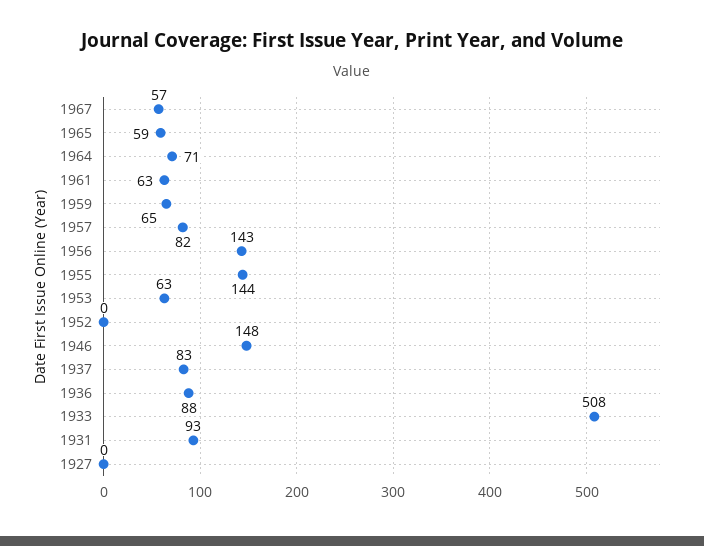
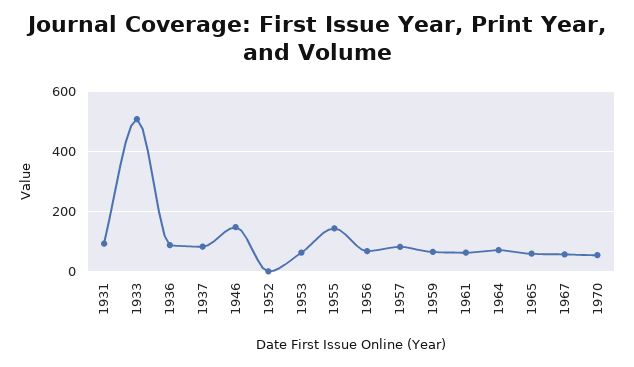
1956: 143 -> 75
1927: 0 -> none
1970: none -> 50

